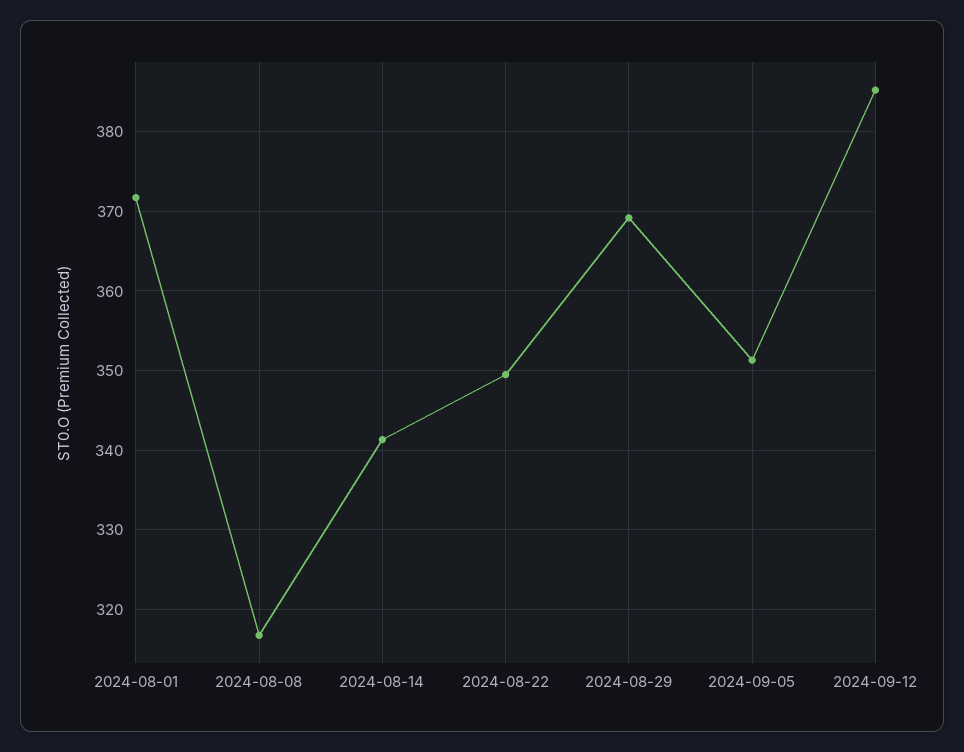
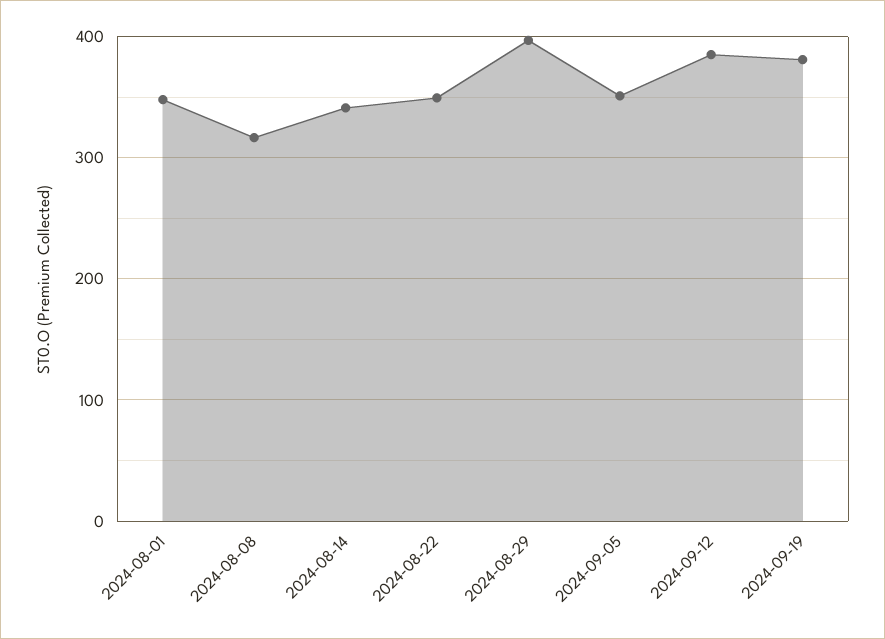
2024-08-01: 372 -> 350
2024-08-29: 369 -> 400
2024-09-19: none -> 380

